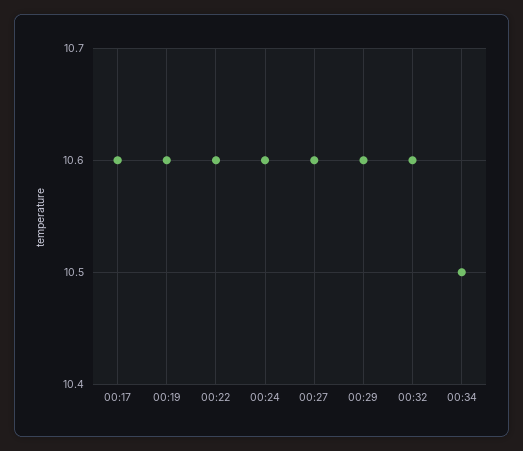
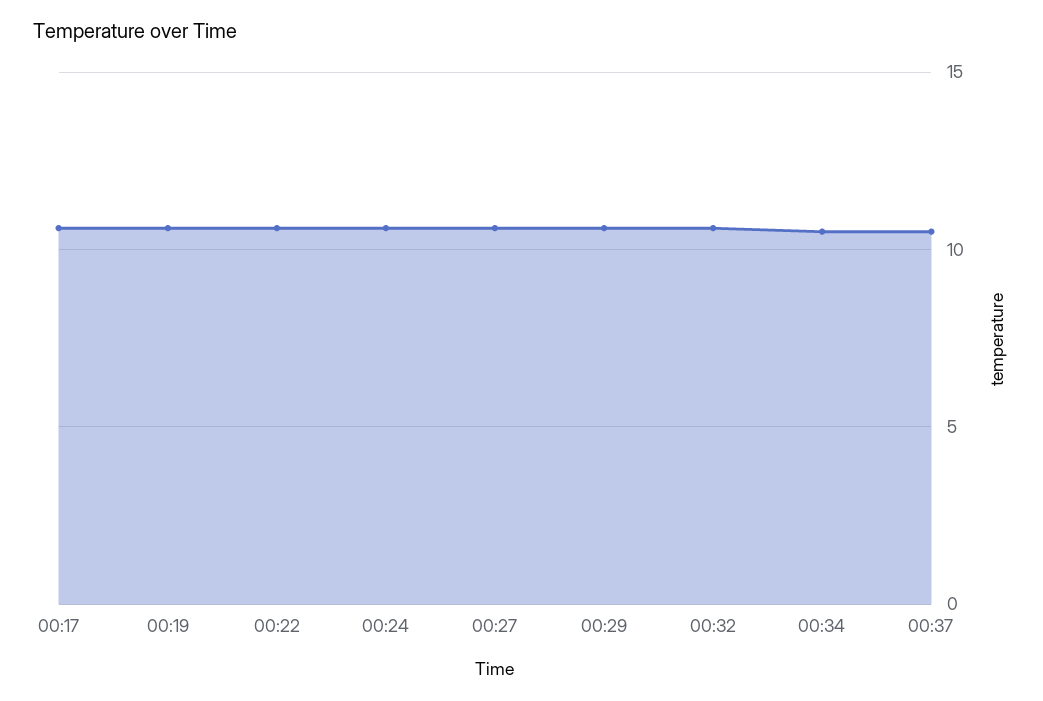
00:37: none -> 10.5

